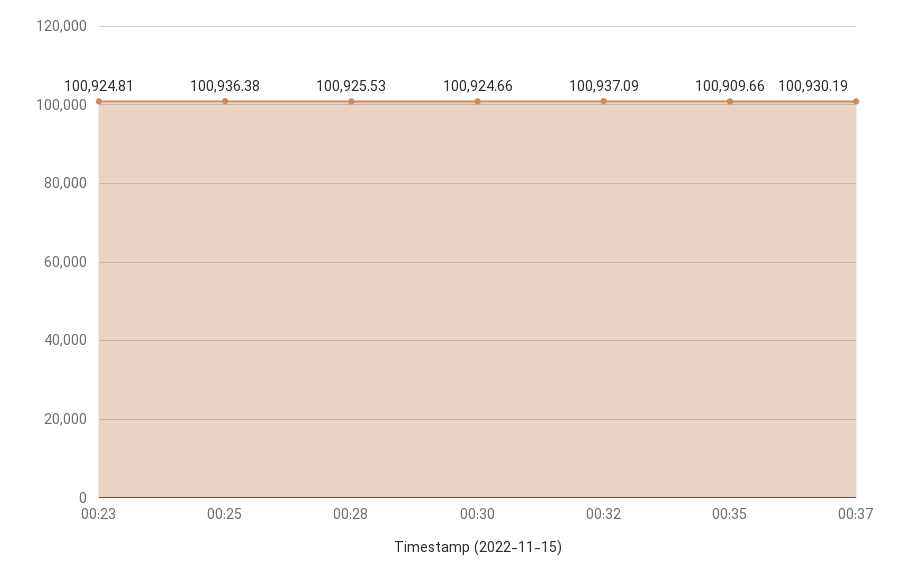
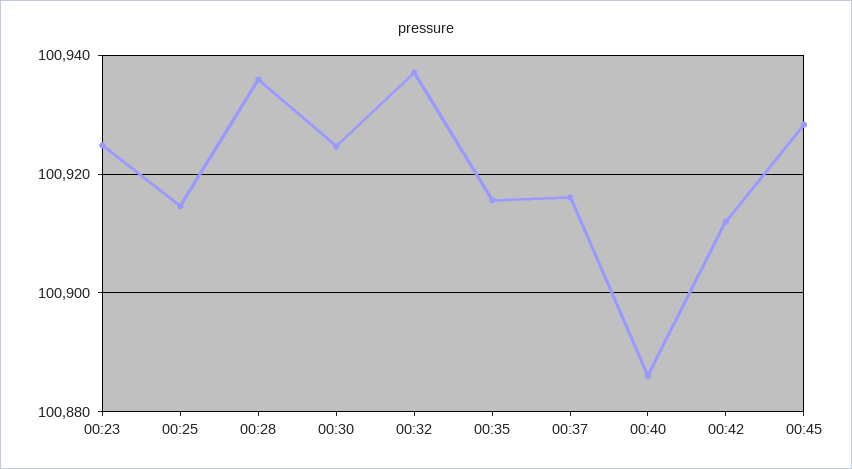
00:25: 100936.38 -> 100914
00:28: 100925.53 -> 100936
00:35: 100909.66 -> 100916
00:37: 100930.19 -> 100916
00:40: none -> 100886
00:42: none -> 100912
00:45: none -> 100928

